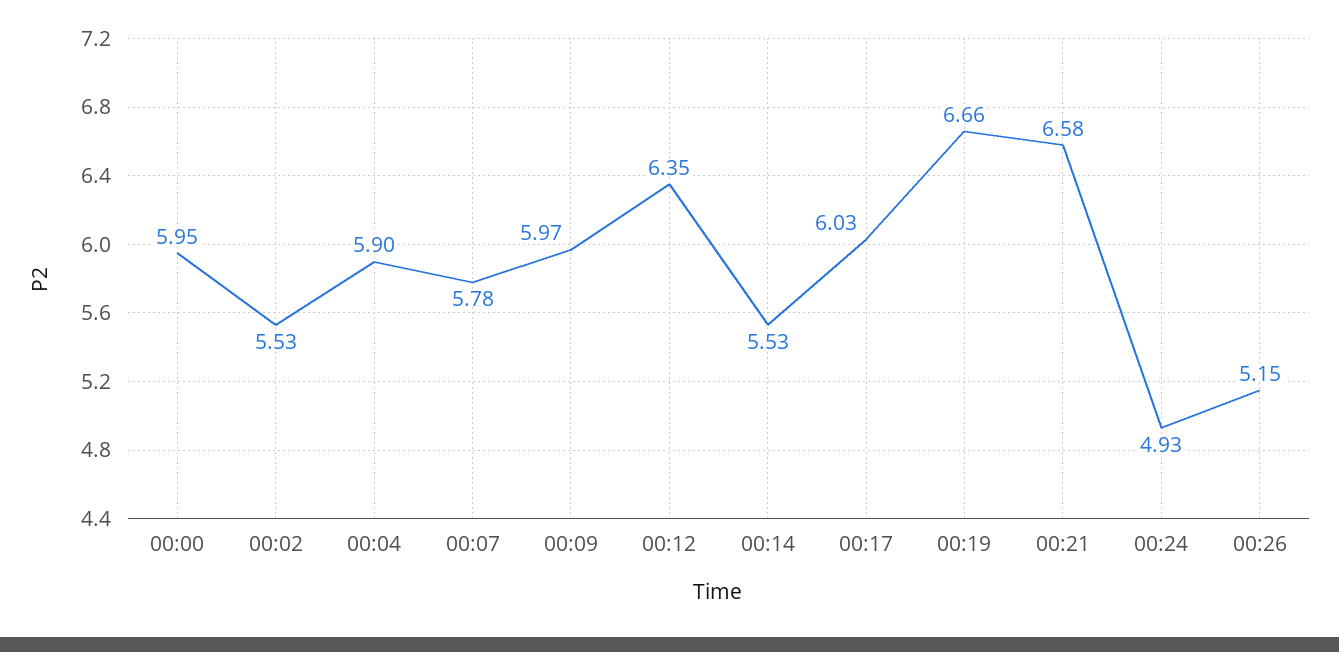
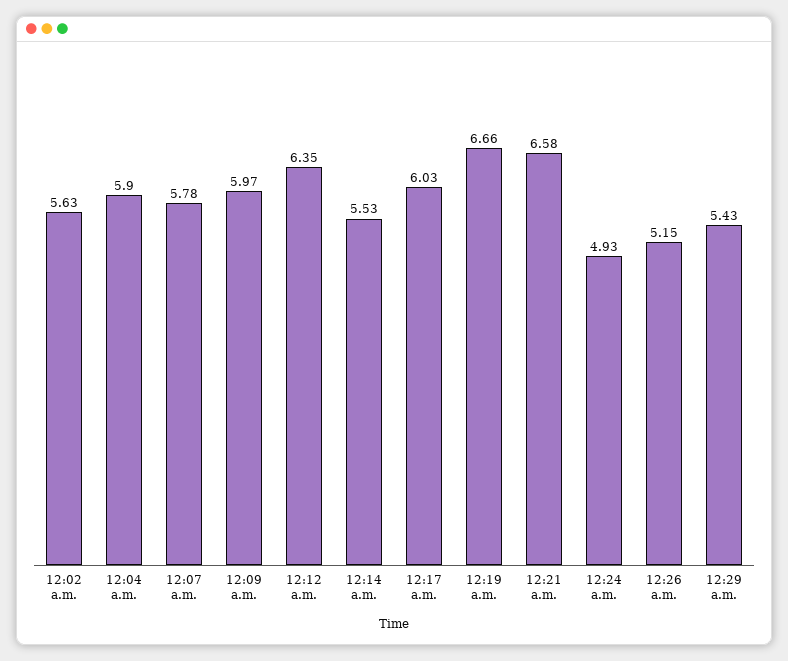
00:00: 5.95 -> none
00:02: 5.53 -> 5.63
12:29 a.m.: none -> 5.43

